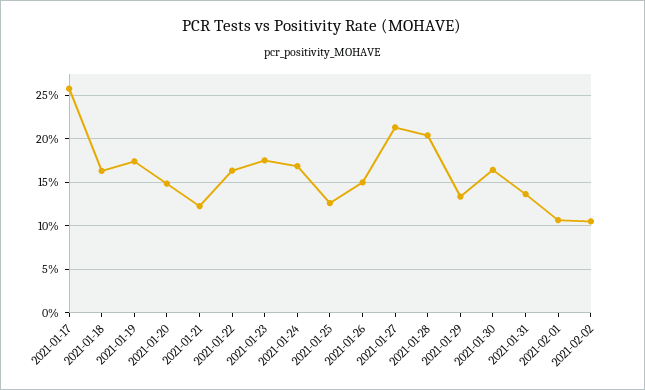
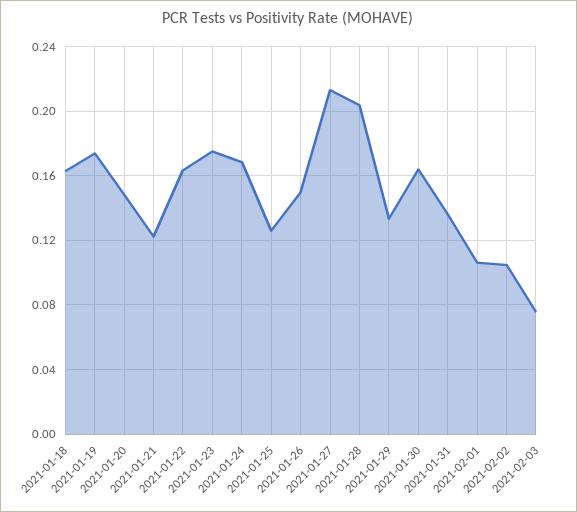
2021-01-17: 0.26 -> none
2021-02-03: none -> 0.075

